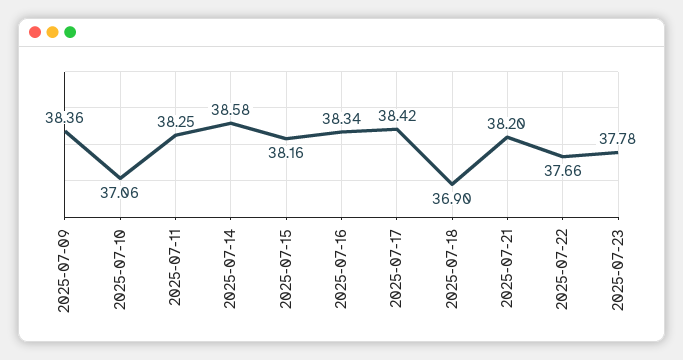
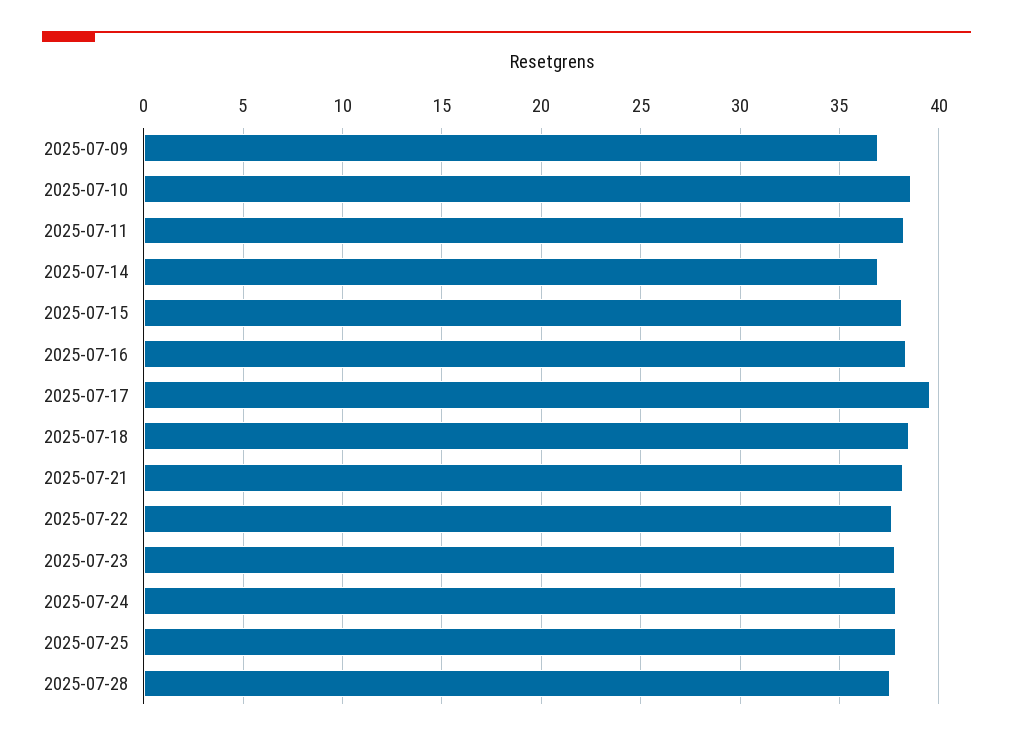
2025-07-09: 38.36 -> 37
2025-07-10: 37.06 -> 38.5
2025-07-14: 38.58 -> 37
2025-07-17: 38.42 -> 39.5
2025-07-18: 36.9 -> 38.5
2025-07-24: none -> 38
2025-07-25: none -> 38
2025-07-28: none -> 37.5

